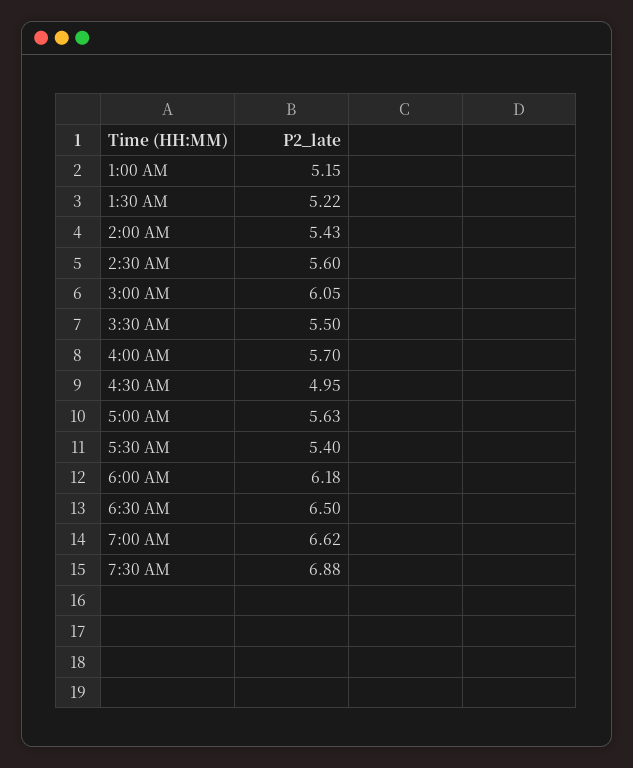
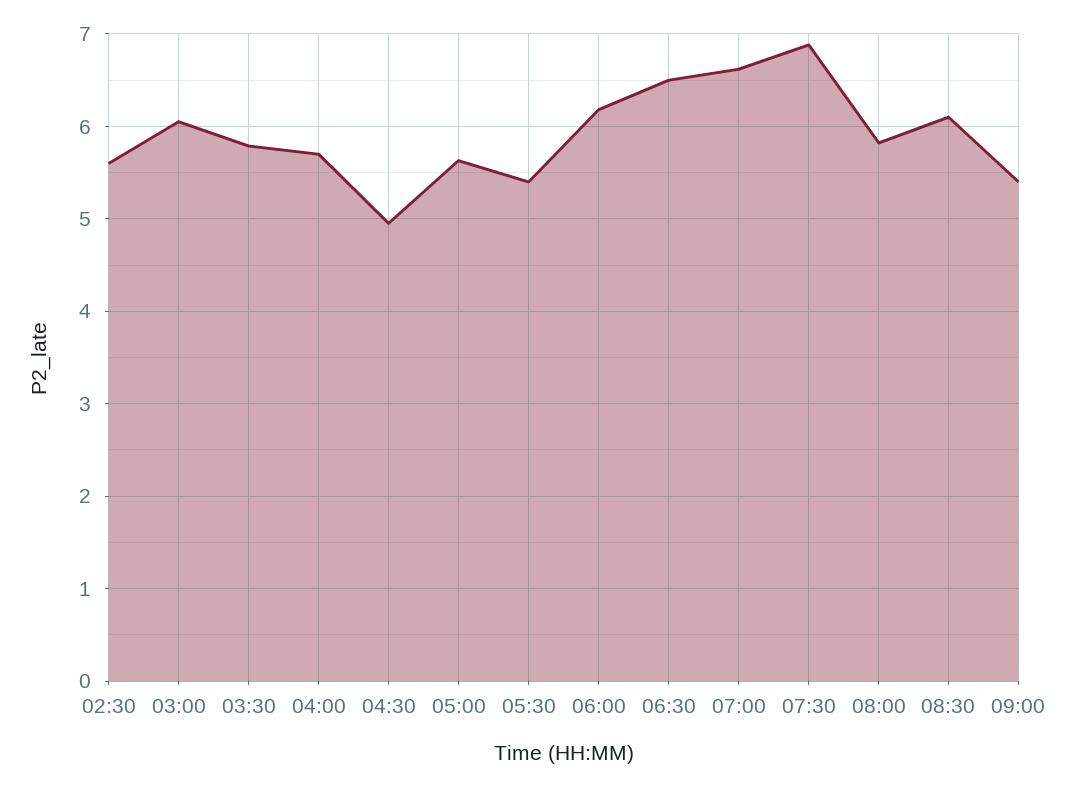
1:00 AM: 5.15 -> none
1:30 AM: 5.22 -> none
2:00 AM: 5.43 -> none
3:30 AM: 5.5 -> 5.8
08:00: none -> 5.8
08:30: none -> 6.1
09:00: none -> 5.4

